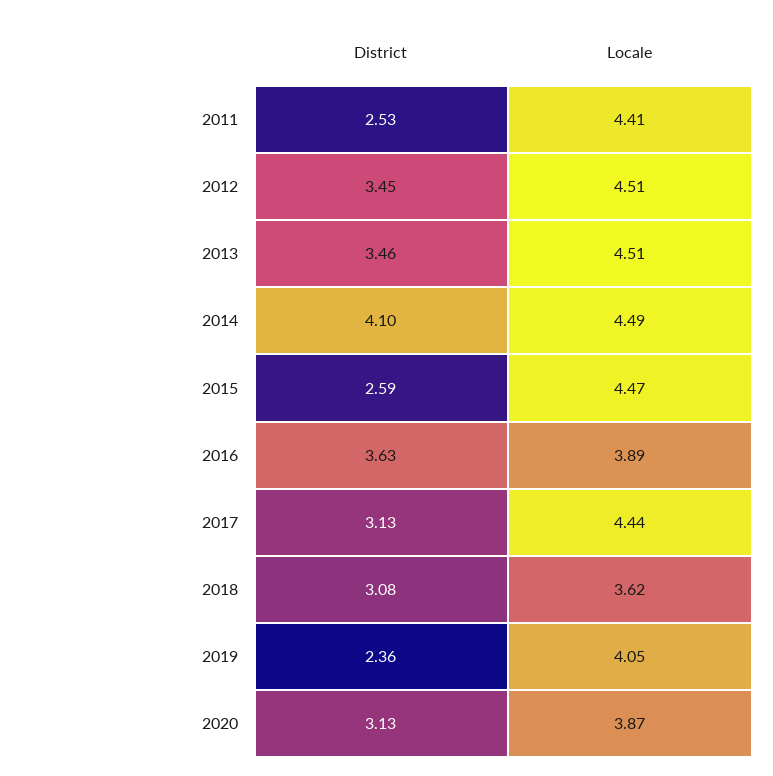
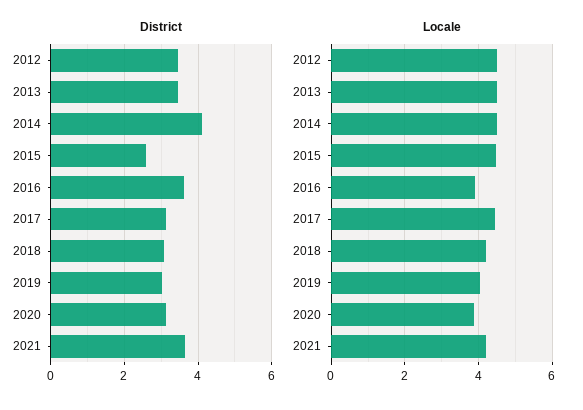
District, 2011: 2.53 -> none
Locale, 2011: 4.41 -> none
Locale, 2018: 3.62 -> 4.2
District, 2019: 2.36 -> 3
District, 2021: none -> 3.6
Locale, 2021: none -> 4.2

